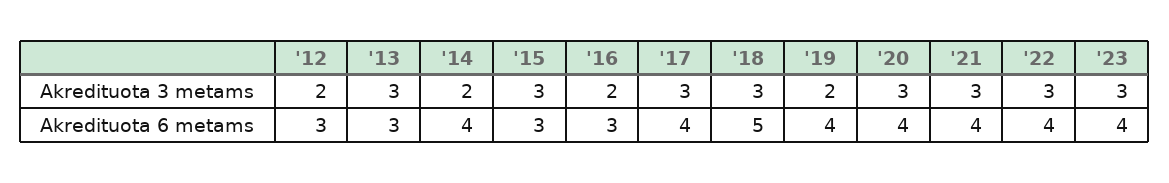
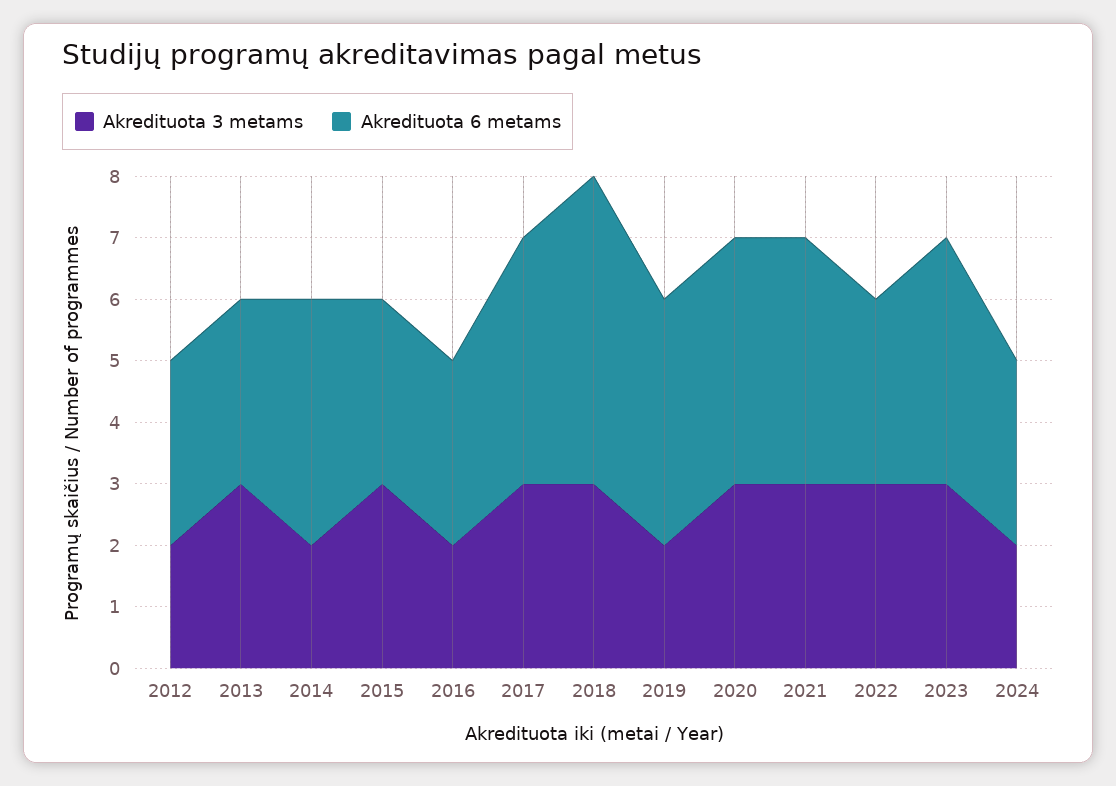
Akredituota 6 metams, '22: 4 -> 3
Akredituota 3 metams, 2024: none -> 2
Akredituota 6 metams, 2024: none -> 3

